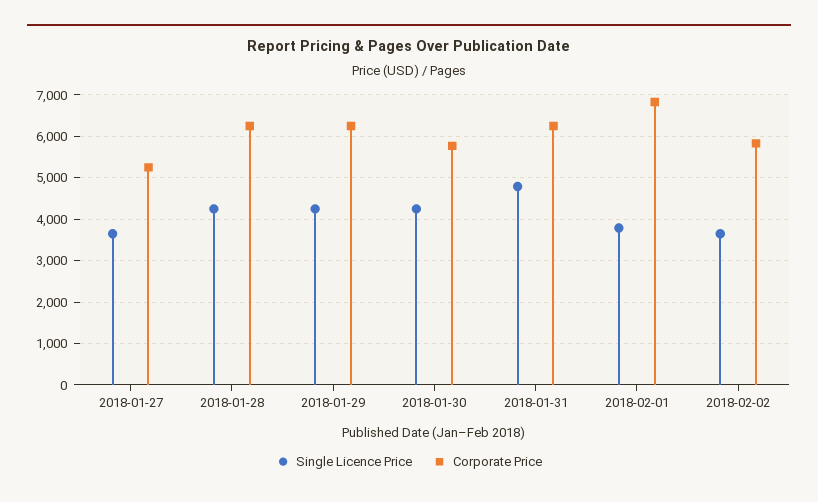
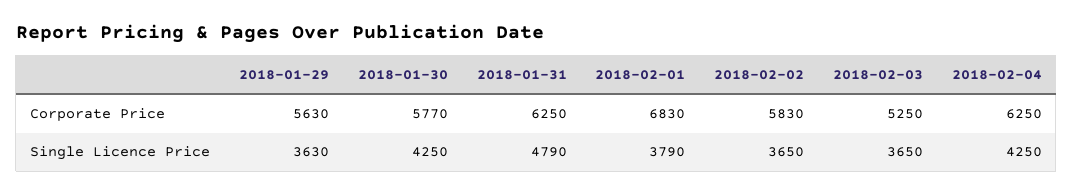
Single Licence Price, 2018-01-27: 3600 -> none
Corporate Price, 2018-01-27: 5200 -> none
Single Licence Price, 2018-01-28: 4200 -> none
Corporate Price, 2018-01-28: 6200 -> none
Single Licence Price, 2018-01-29: 4200 -> 3630
Corporate Price, 2018-01-29: 6200 -> 5630
Corporate Price, 2018-02-03: none -> 5250
Corporate Price, 2018-02-04: none -> 6250
Single Licence Price, 2018-02-03: none -> 3650
Single Licence Price, 2018-02-04: none -> 4250

